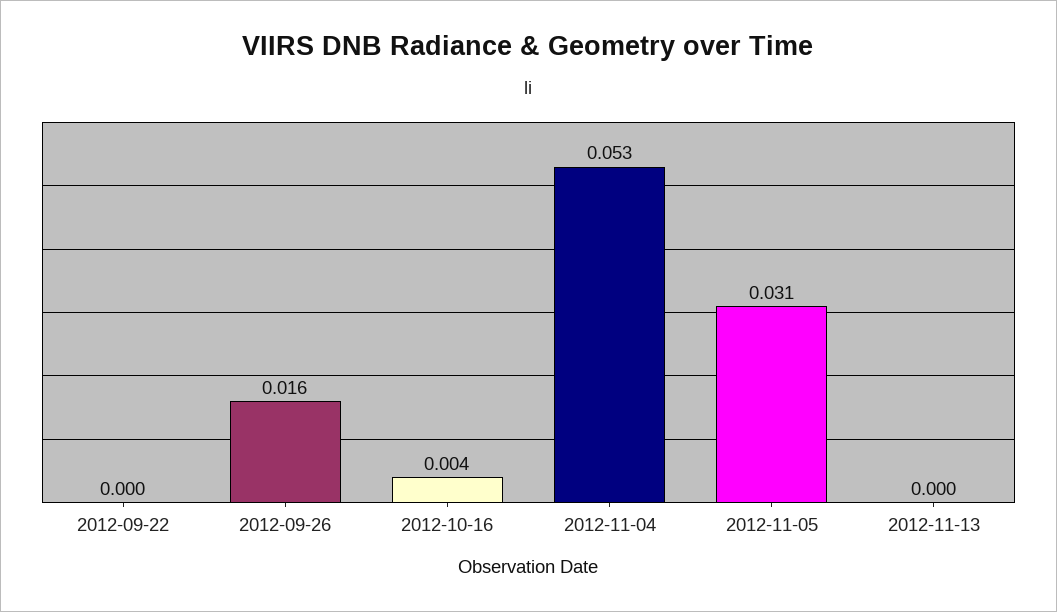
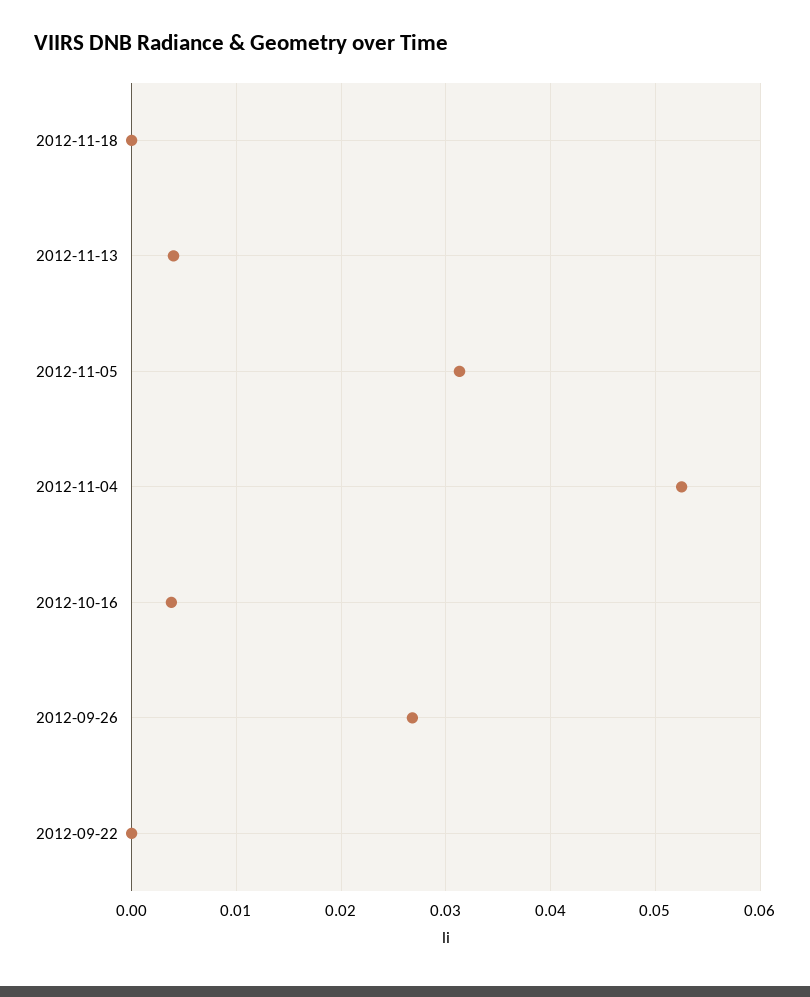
2012-09-26: 0.016 -> 0.027
2012-11-13: 0 -> 0.004
2012-11-18: none -> 0

